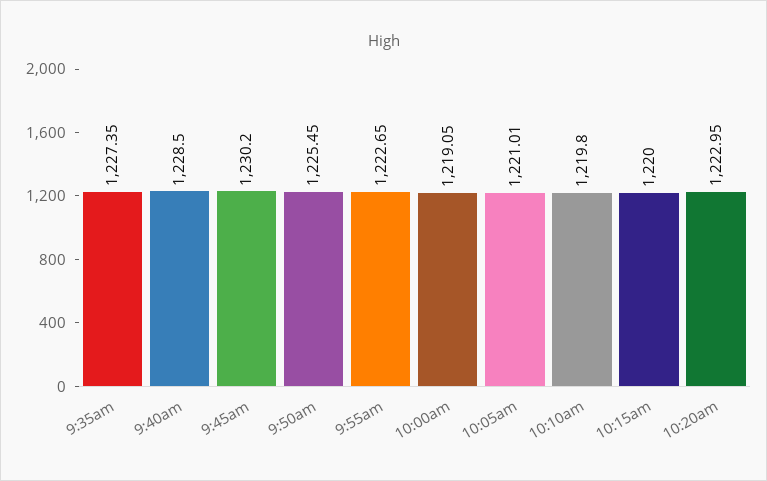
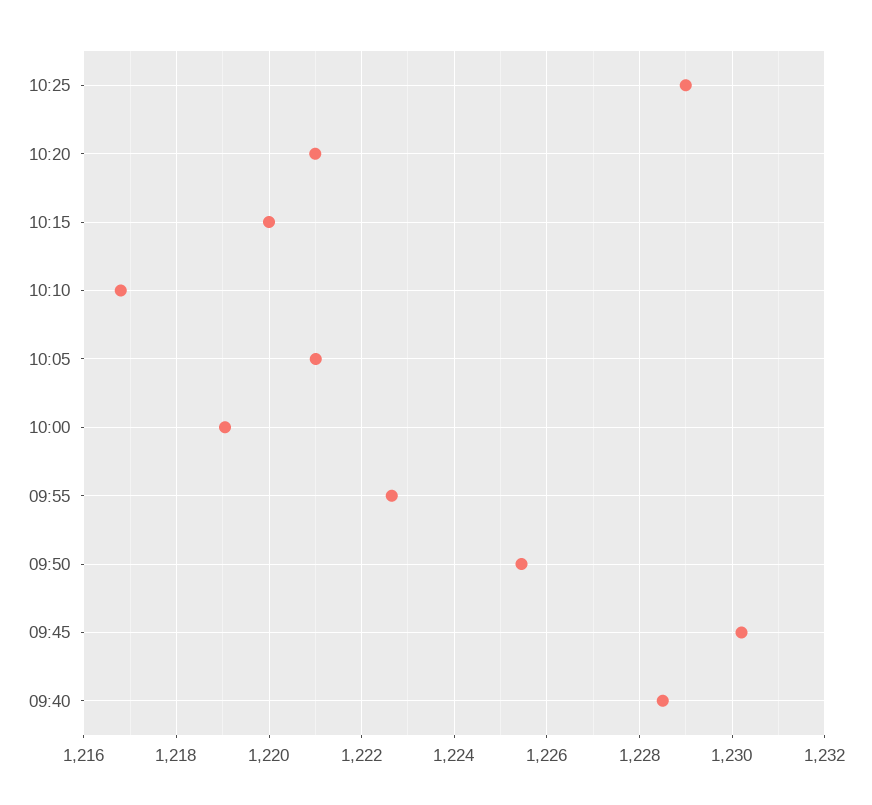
9:35am: 1227.35 -> none
10:10am: 1219.8 -> 1216.8
10:20am: 1222.95 -> 1221
10:25: none -> 1229

